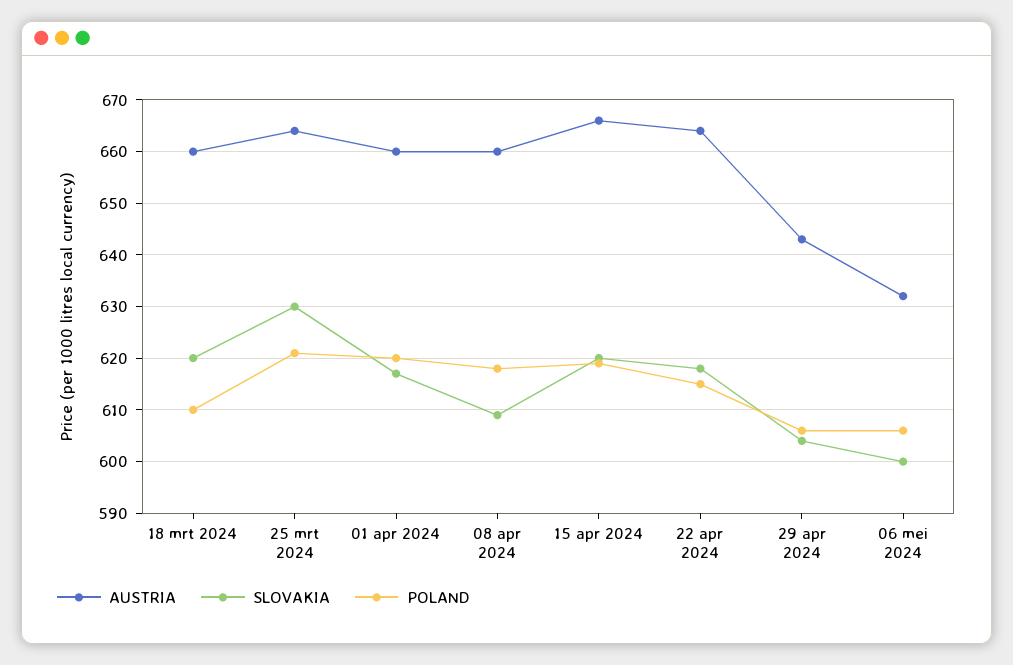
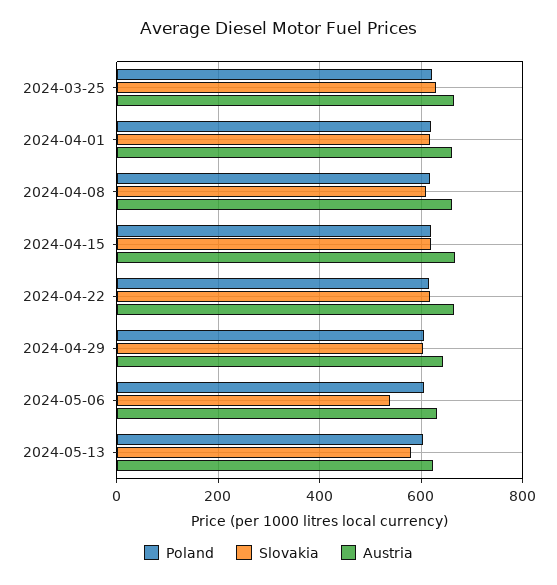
AUSTRIA, 18 mrt 2024: 660 -> none
SLOVAKIA, 18 mrt 2024: 620 -> none
POLAND, 18 mrt 2024: 610 -> none
SLOVAKIA, 06 mei 2024: 600 -> 540
POLAND, 2024-05-13: none -> 600
SLOVAKIA, 2024-05-13: none -> 580
AUSTRIA, 2024-05-13: none -> 620

